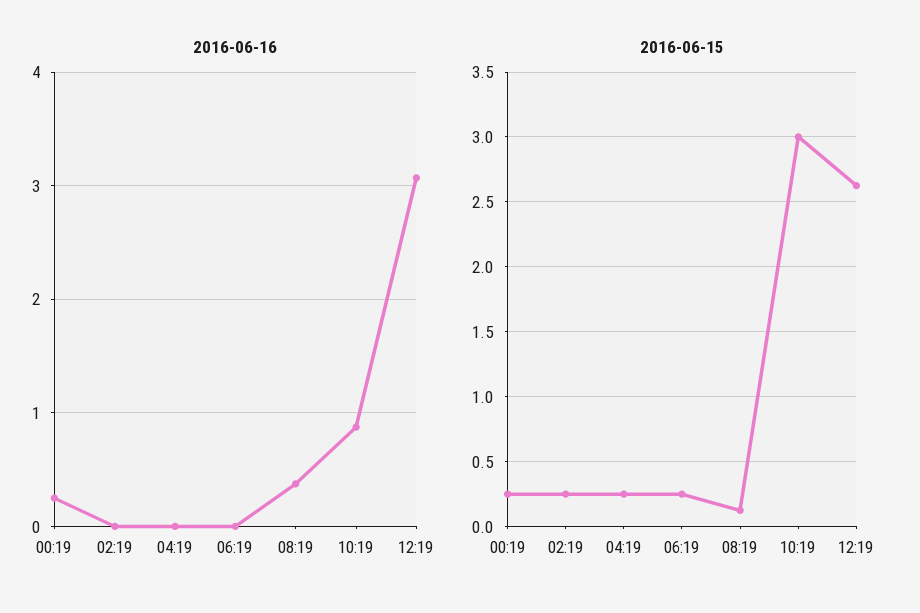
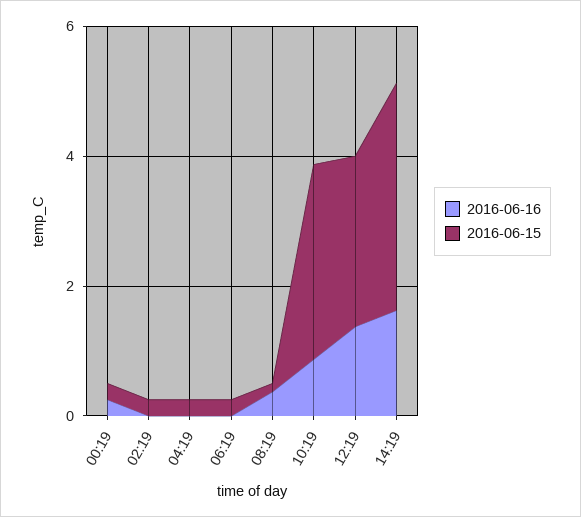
2016-06-16, 12:19: 3.1 -> 1.5
2016-06-16, 14:19: none -> 1.5
2016-06-15, 14:19: none -> 3.5

